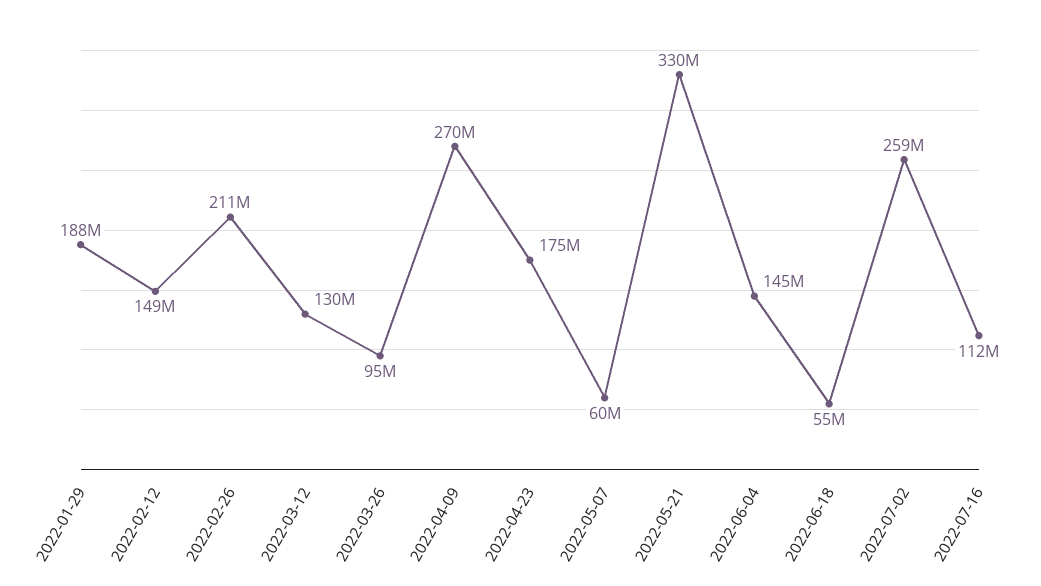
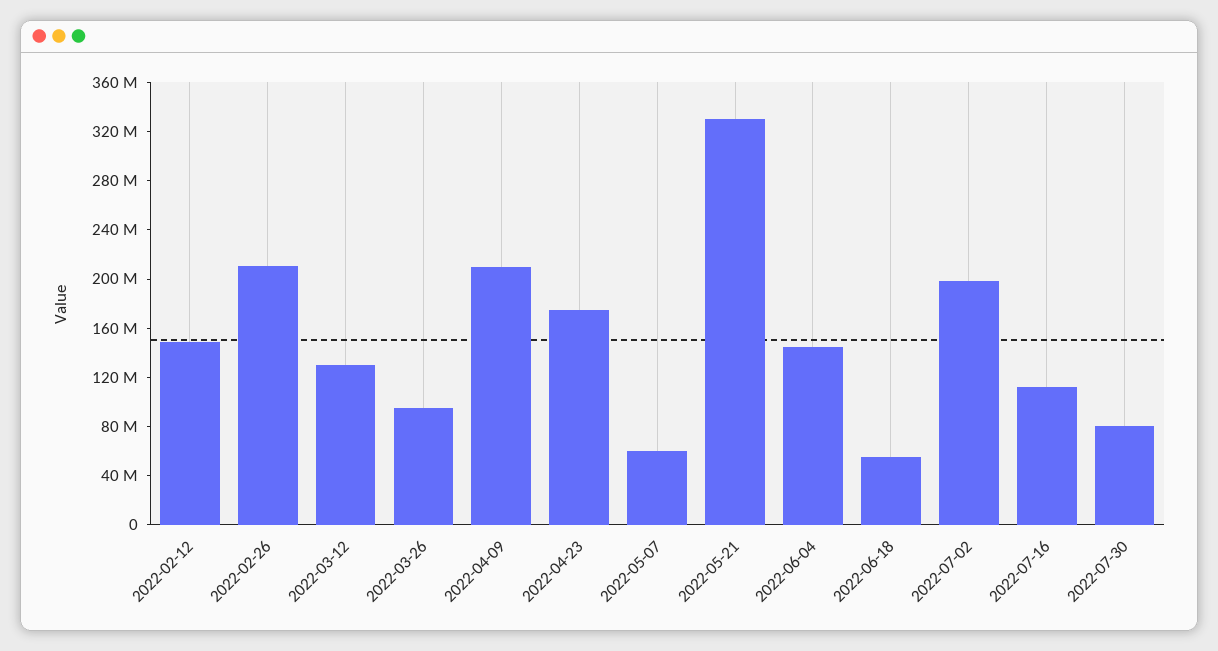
2022-01-29: 188000000 -> none
2022-04-09: 270000000 -> 210000000
2022-07-02: 259000000 -> 200000000
2022-07-30: none -> 80000000

